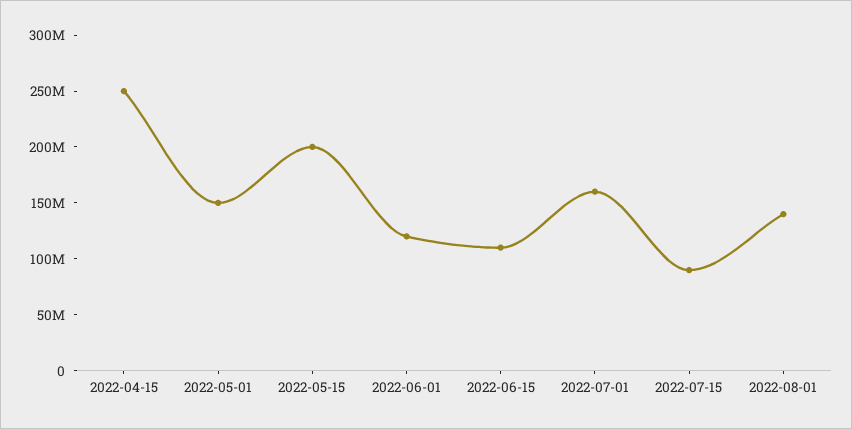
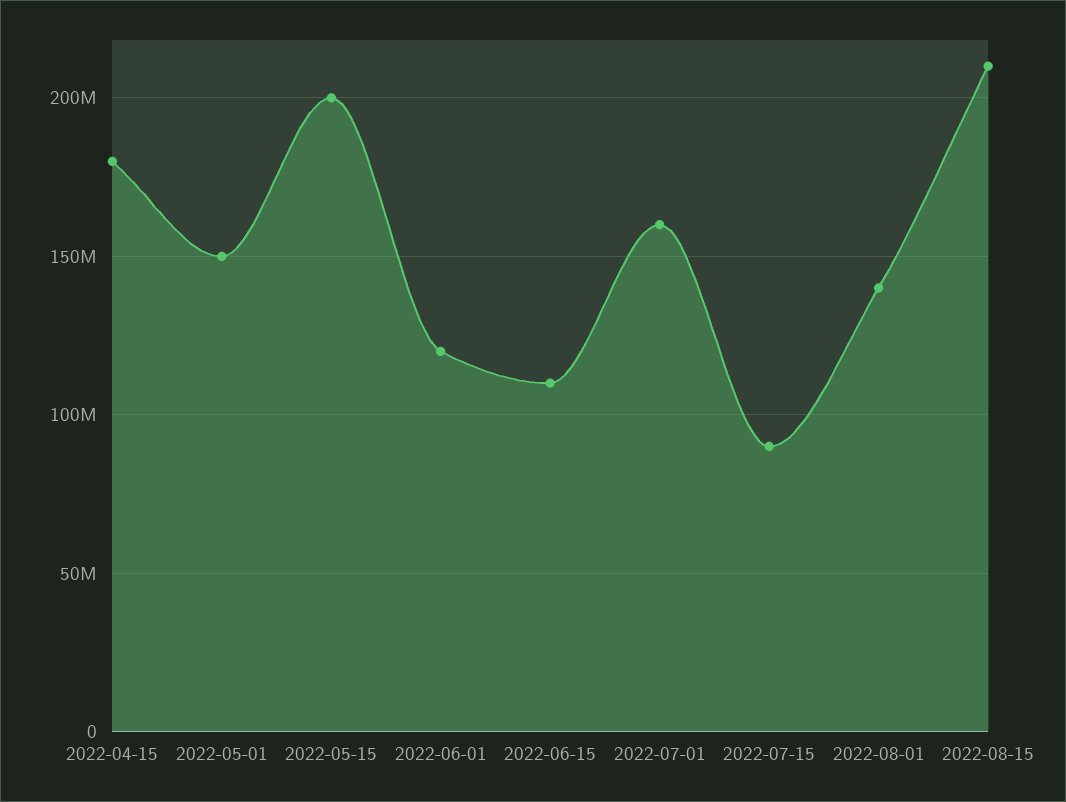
2022-04-15: 250000000 -> 180000000
2022-08-15: none -> 210000000

